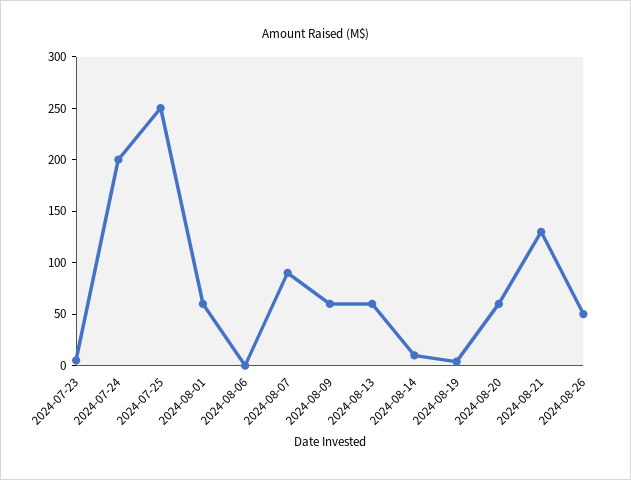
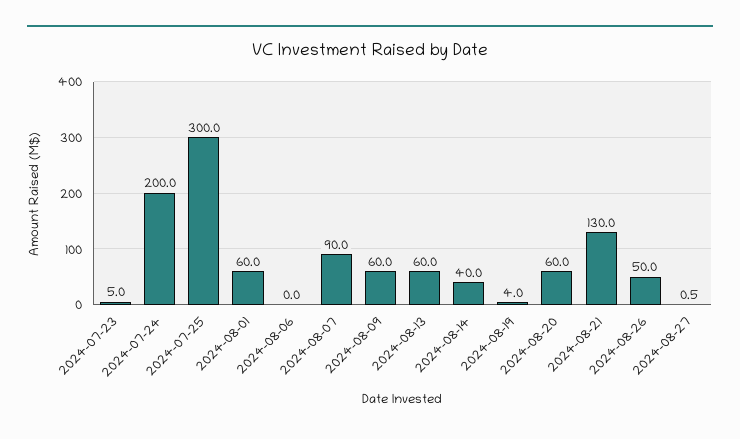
2024-07-25: 250 -> 300
2024-08-14: 10 -> 40
2024-08-27: none -> 0.5

